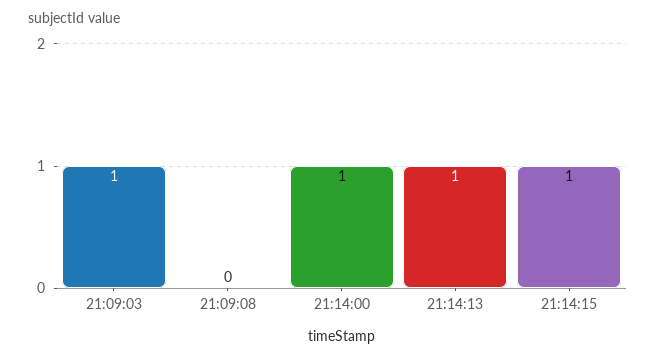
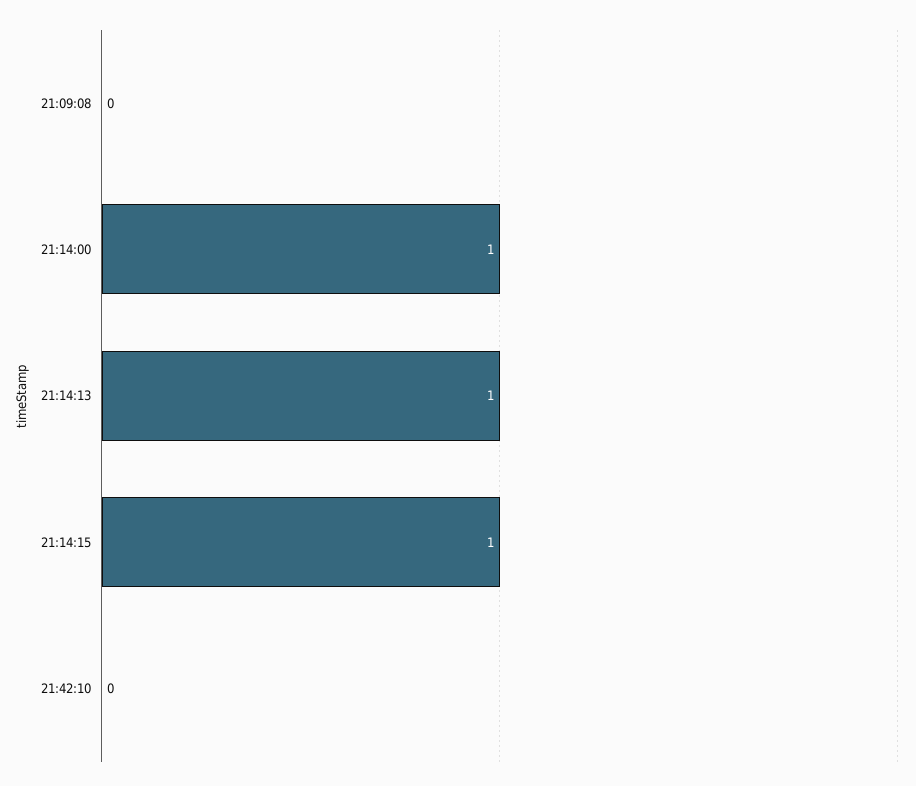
21:09:03: 1 -> none
21:42:10: none -> 0

